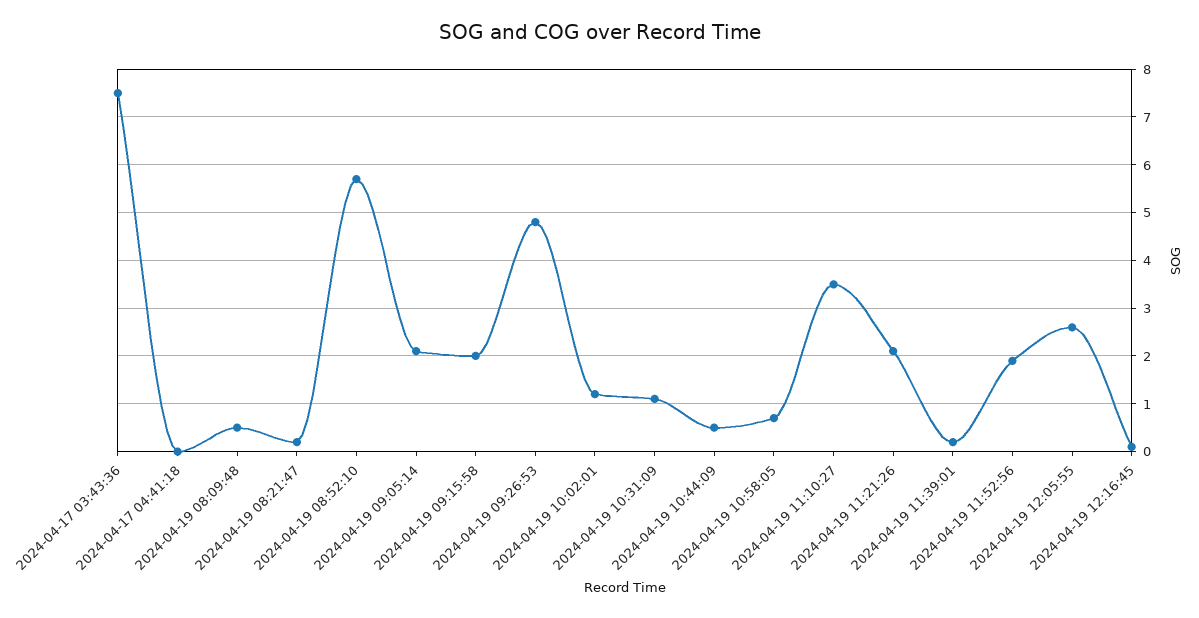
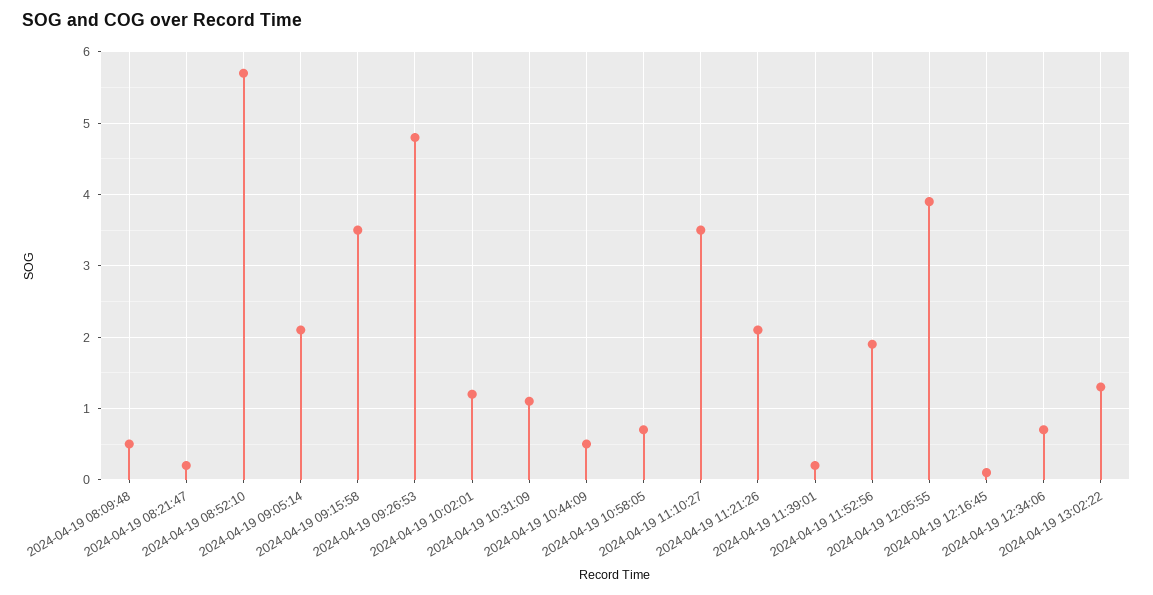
2024-04-17 03:43:36: 7.5 -> none
2024-04-17 04:41:18: 0 -> none
2024-04-19 09:15:58: 2 -> 3.5
2024-04-19 12:05:55: 2.5 -> 3.9
2024-04-19 12:34:06: none -> 0.7
2024-04-19 13:02:22: none -> 1.3

